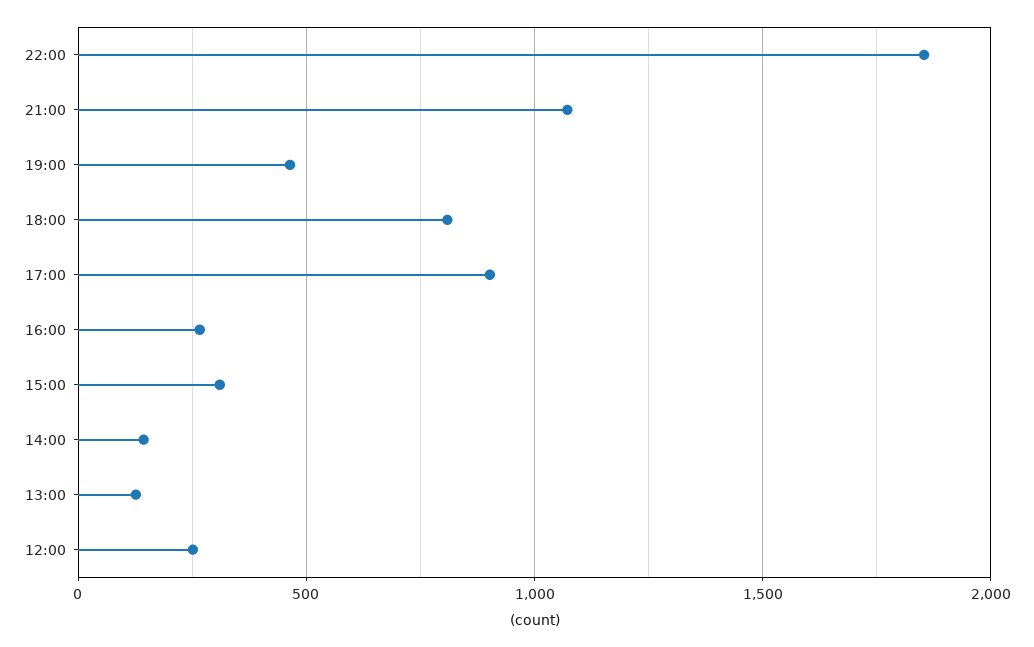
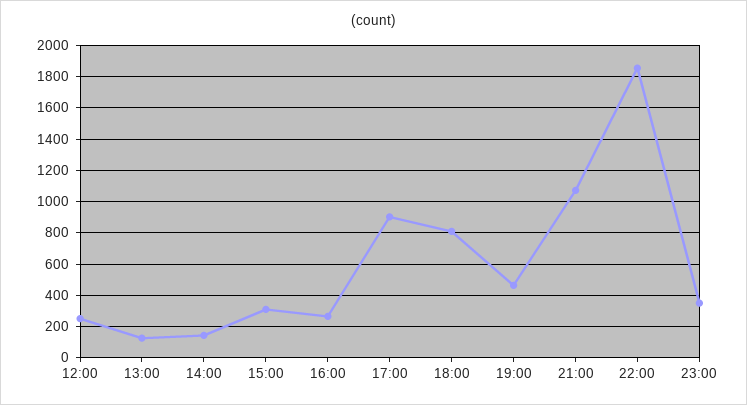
23:00: none -> 350

